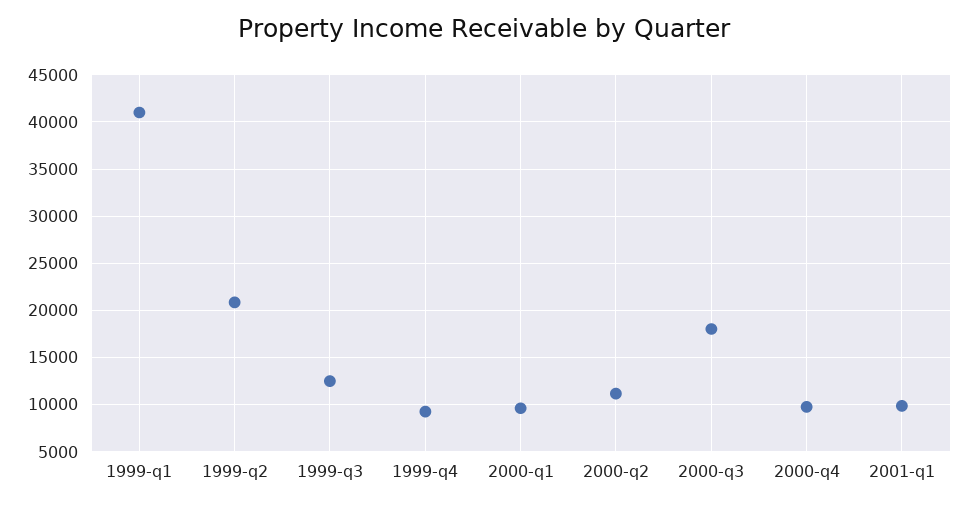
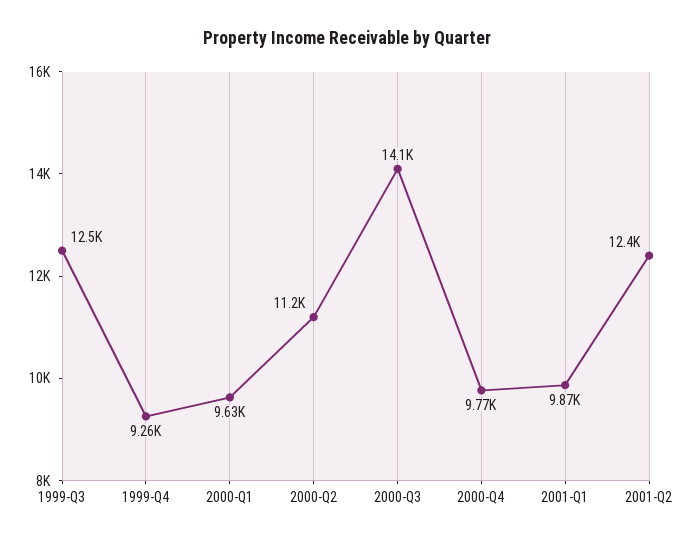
1999-q1: 41000 -> none
1999-q2: 21000 -> none
2000-q3: 18000 -> 14100
2001-Q2: none -> 12400

